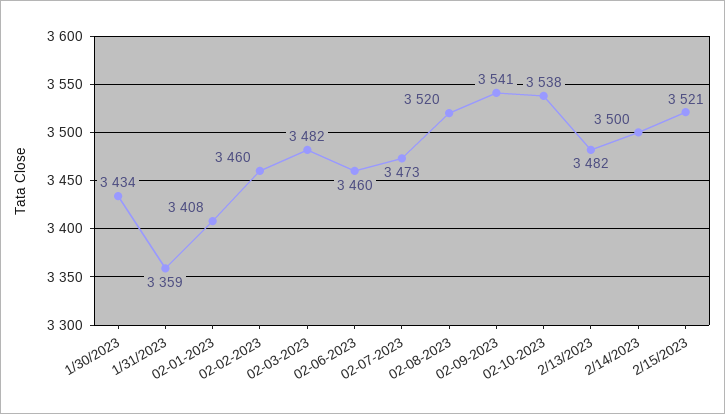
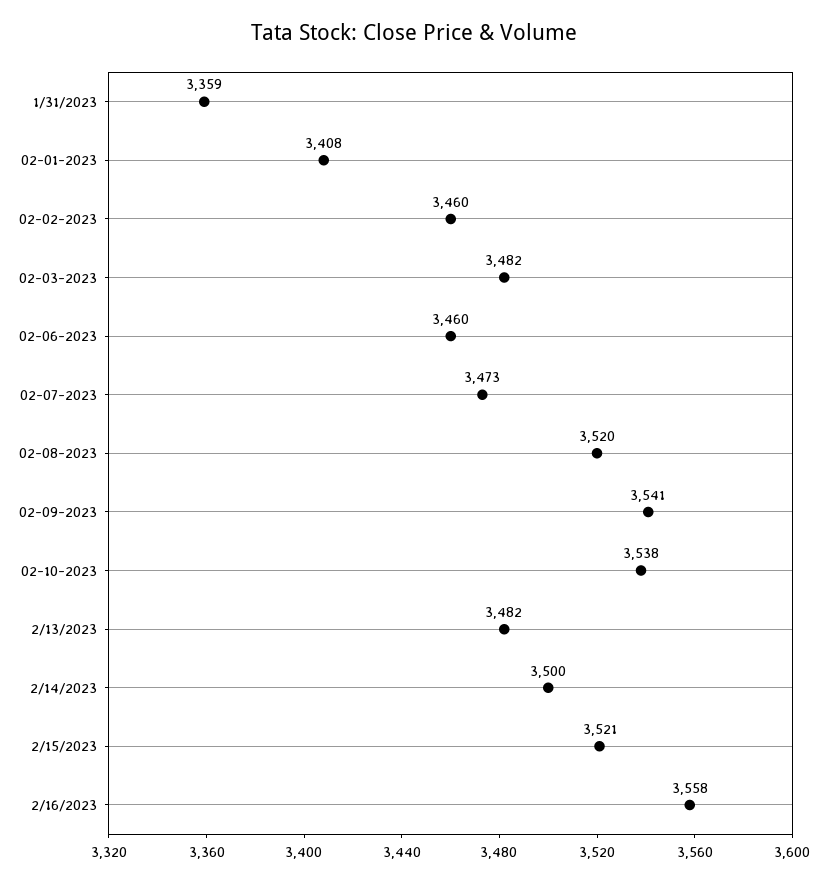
1/30/2023: 3434 -> none
2/16/2023: none -> 3558

